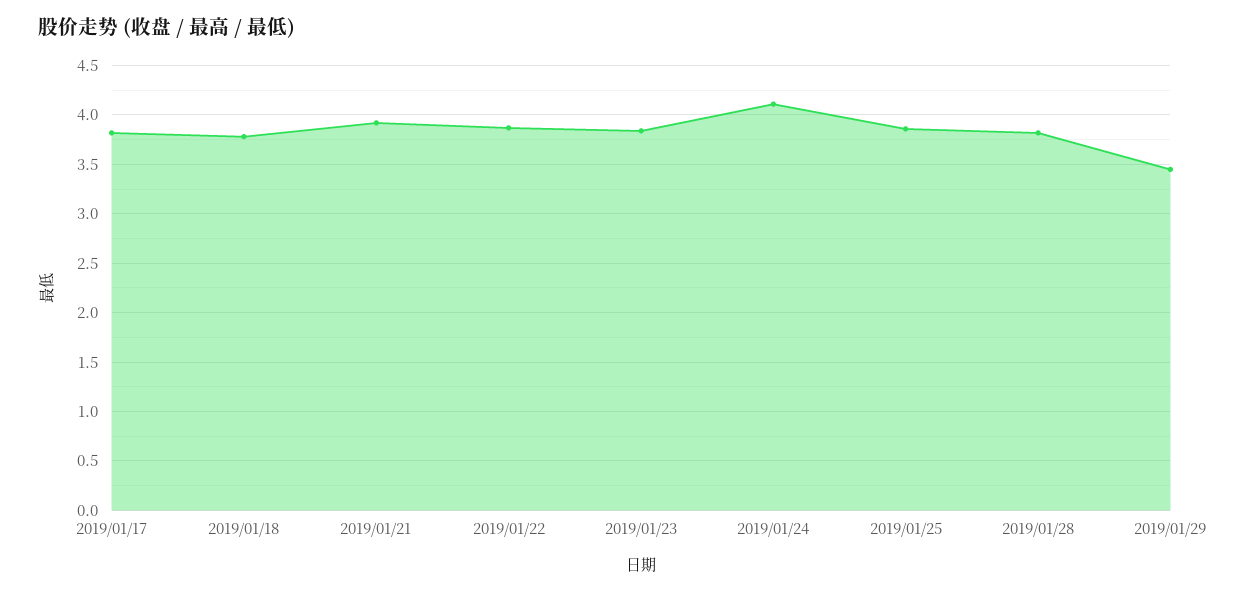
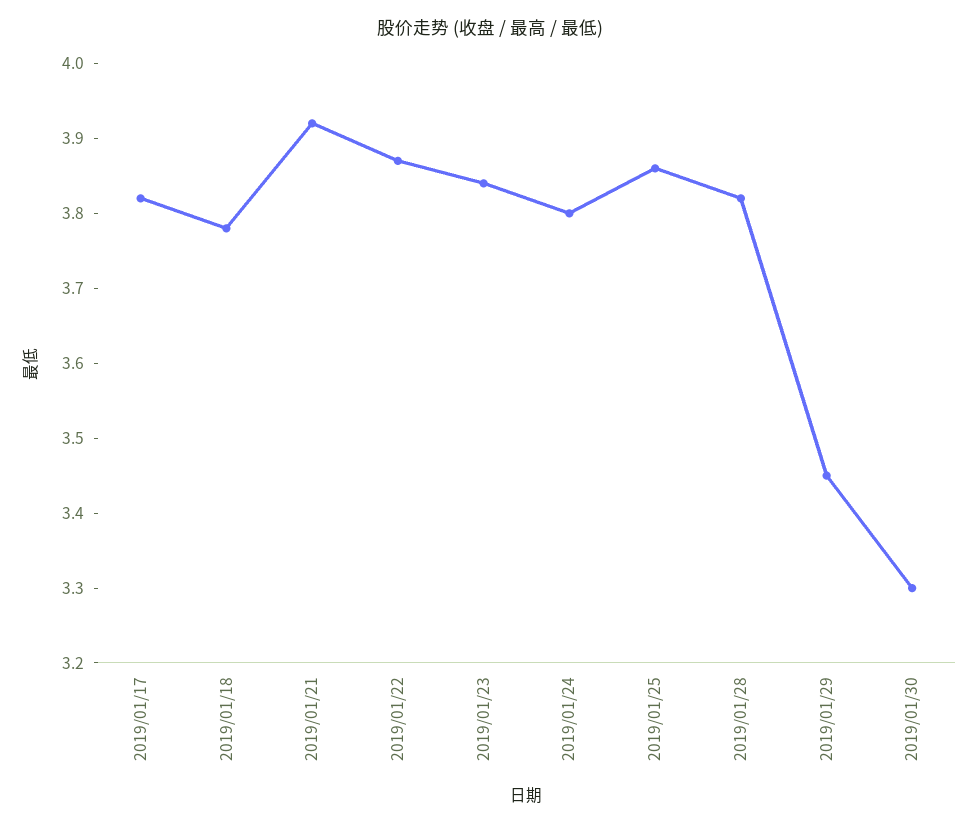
2019/01/24: 4.1 -> 3.8
2019/01/30: none -> 3.3

